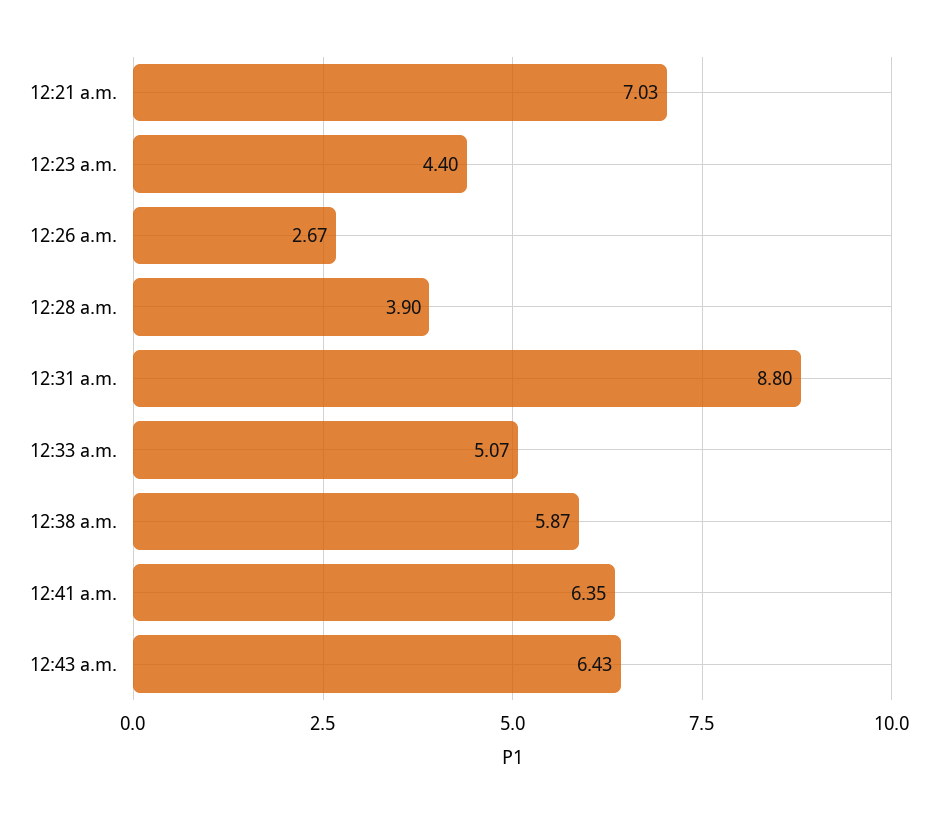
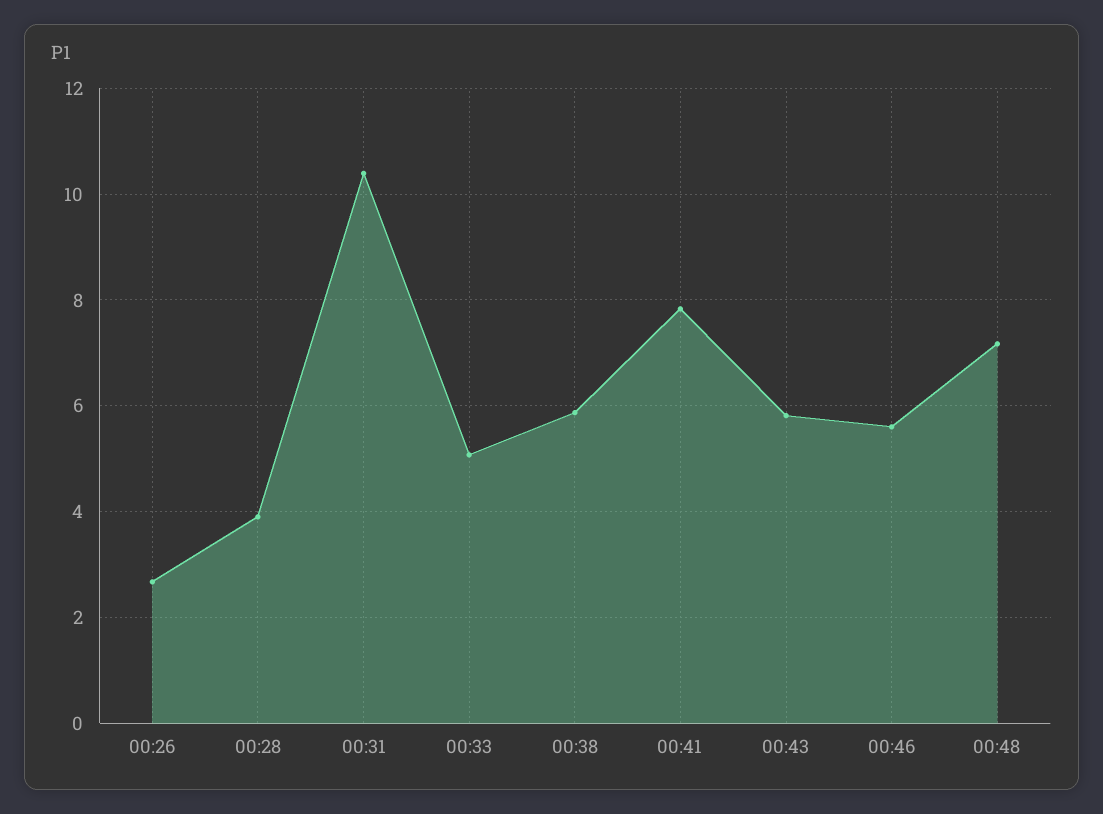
12:21 a.m.: 7.03 -> none
12:23 a.m.: 4.4 -> none
12:31 a.m.: 8.8 -> 10.4
12:41 a.m.: 6.35 -> 7.8
12:43 a.m.: 6.43 -> 5.8
00:46: none -> 5.6
00:48: none -> 7.2

